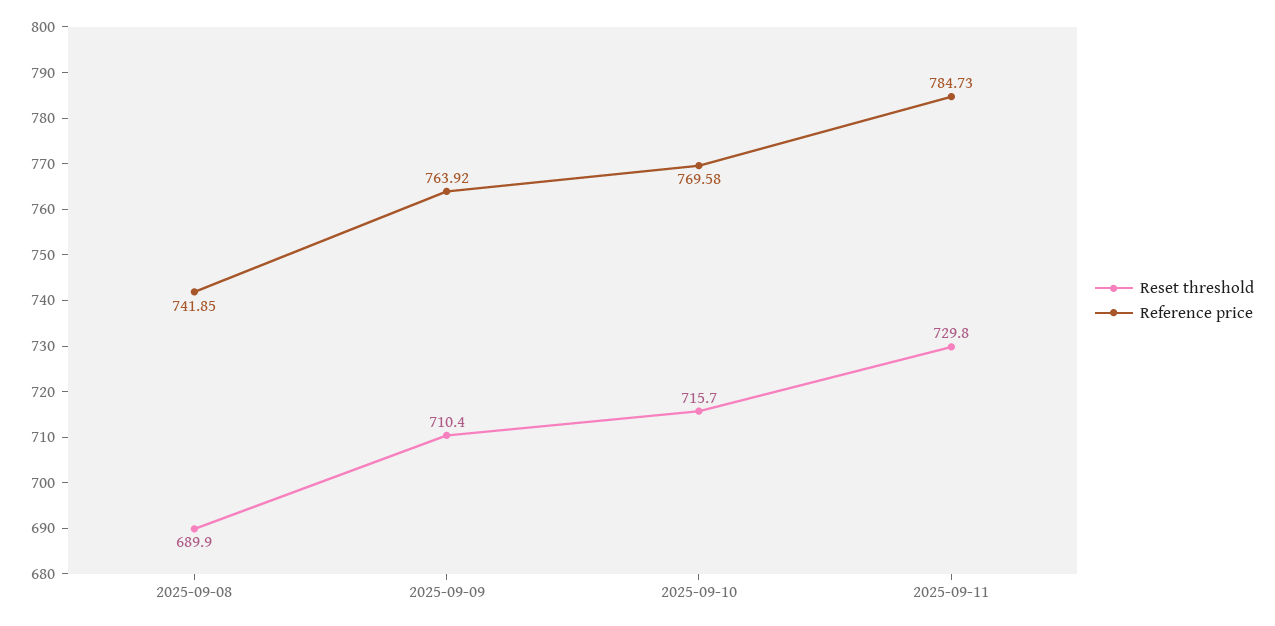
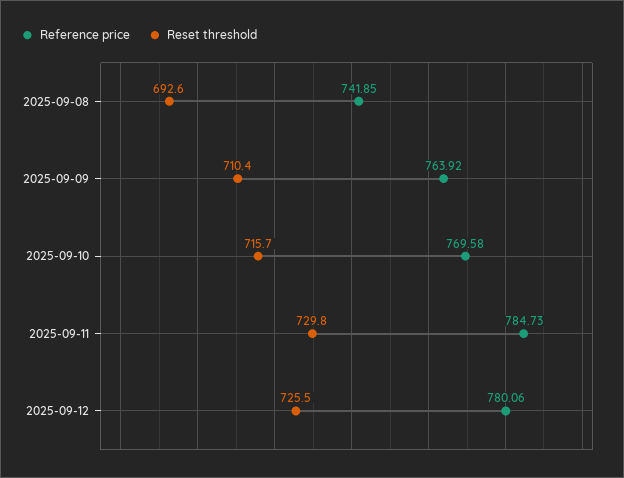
Reset threshold, 2025-09-08: 689.9 -> 692.6
Reference price, 2025-09-12: none -> 780.06
Reset threshold, 2025-09-12: none -> 725.5

